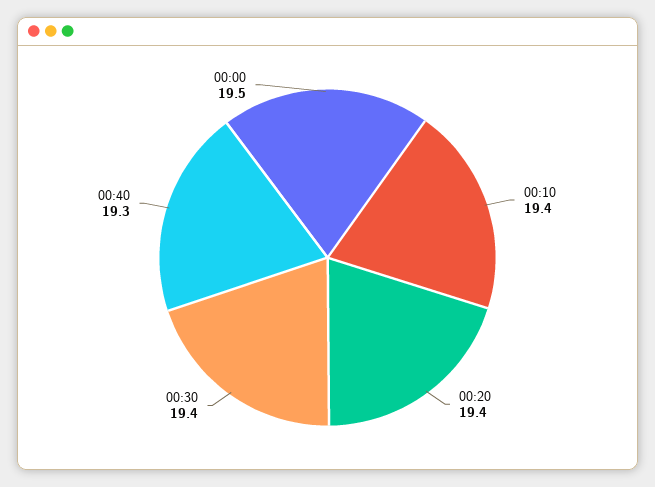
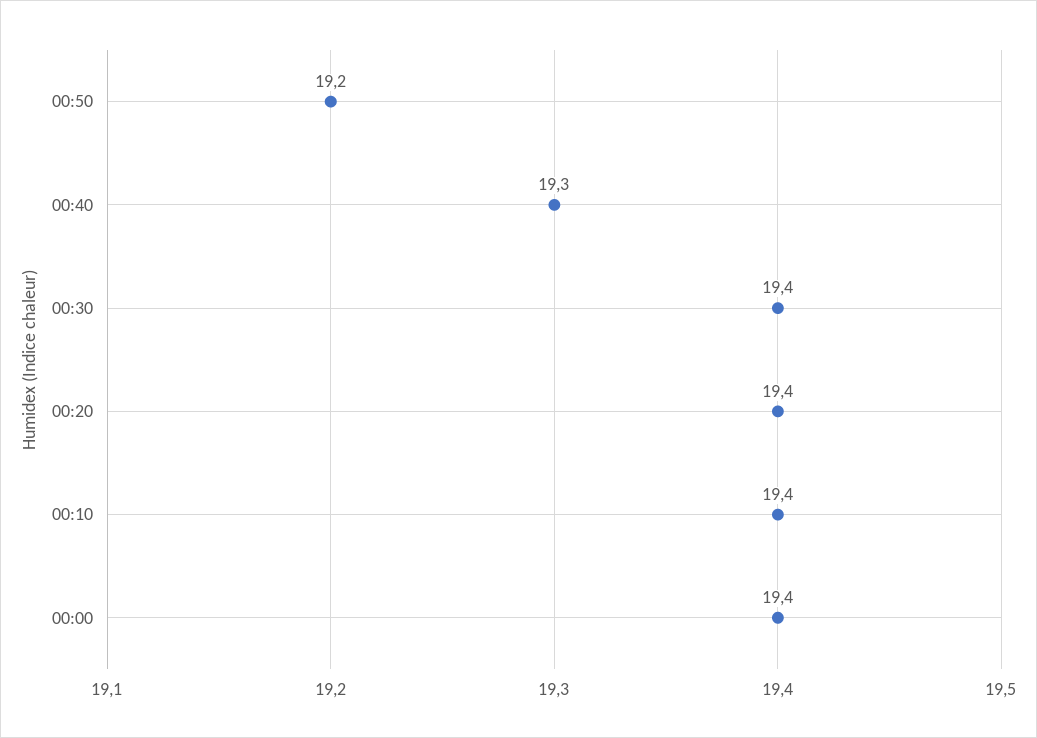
00:00: 19.5 -> 19.4
00:50: none -> 19.2

